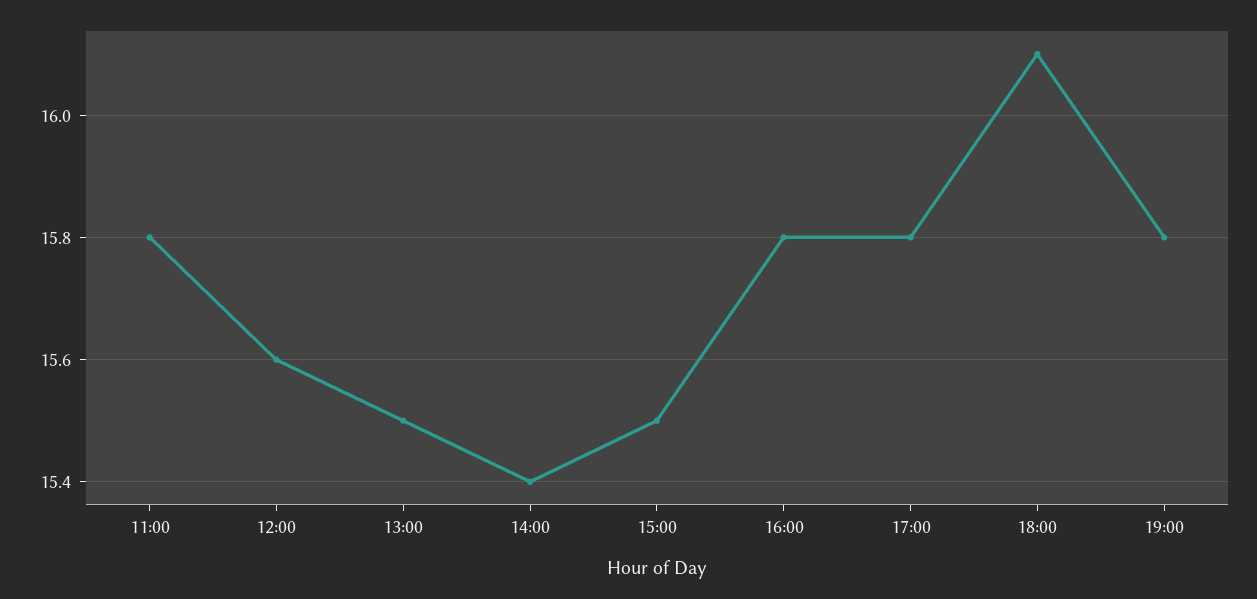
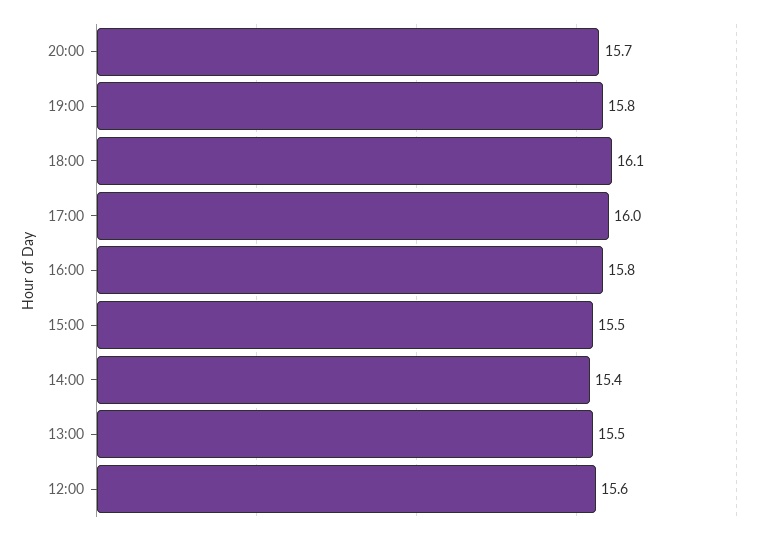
11:00: 15.8 -> none
17:00: 15.8 -> 16
20:00: none -> 15.7

